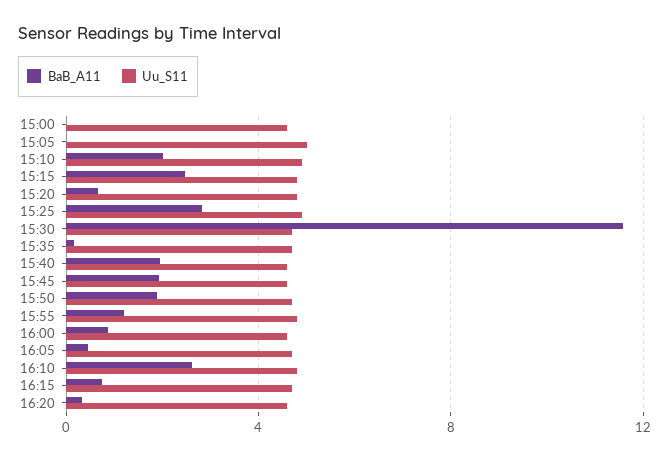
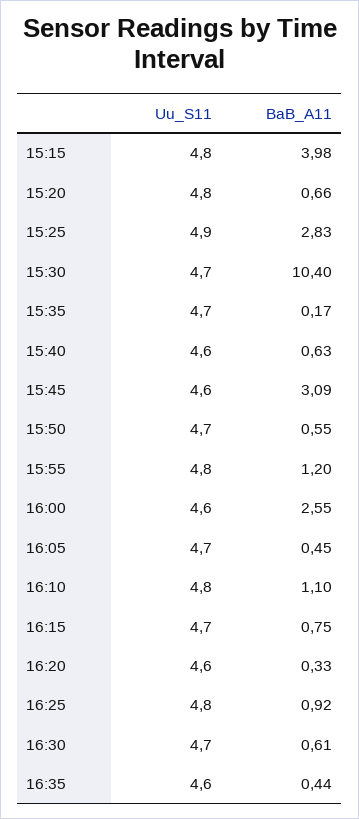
BaB_A11, 15:00: 0 -> none
Uu_S11, 15:00: 4.5 -> none
BaB_A11, 15:05: 0 -> none
Uu_S11, 15:05: 5 -> none
BaB_A11, 15:10: 2 -> none
Uu_S11, 15:10: 5 -> none
BaB_A11, 15:15: 2.5 -> 3.98
BaB_A11, 15:30: 11.5 -> 10.4
BaB_A11, 15:40: 2 -> 0.63
BaB_A11, 15:45: 2 -> 3.09
BaB_A11, 15:50: 2 -> 0.55
BaB_A11, 16:00: 1 -> 2.55
BaB_A11, 16:10: 2.5 -> 1.1
Uu_S11, 16:25: none -> 4.8
BaB_A11, 16:25: none -> 0.92
Uu_S11, 16:30: none -> 4.7
BaB_A11, 16:30: none -> 0.61
Uu_S11, 16:35: none -> 4.6
BaB_A11, 16:35: none -> 0.44

